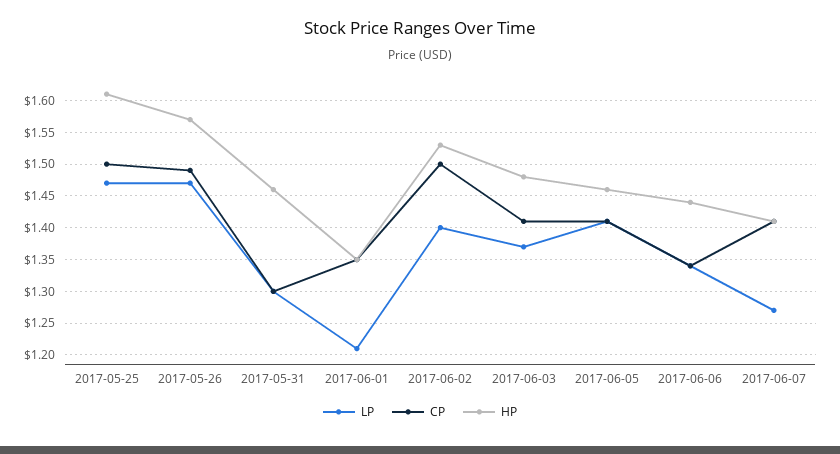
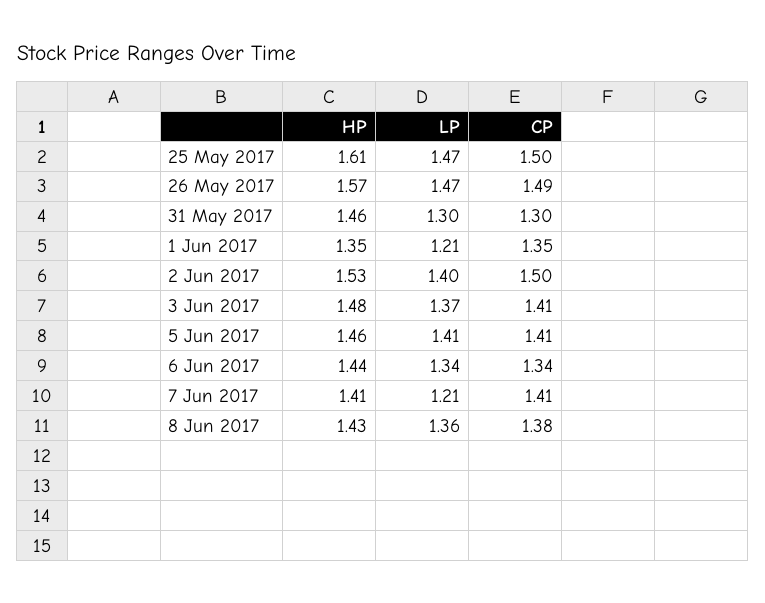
LP, 2017-06-07: 1.27 -> 1.21
HP, 8 Jun 2017: none -> 1.43
LP, 8 Jun 2017: none -> 1.36
CP, 8 Jun 2017: none -> 1.38

